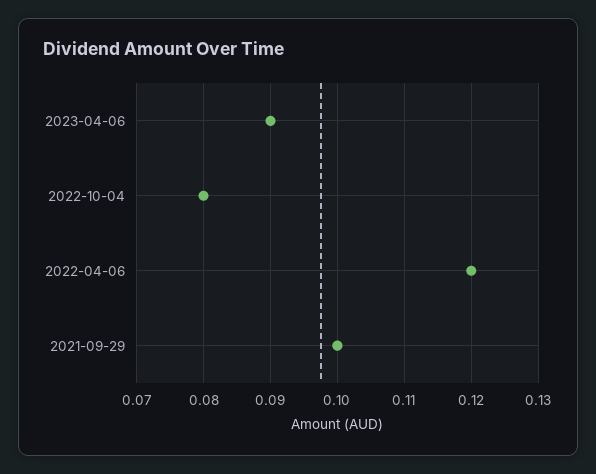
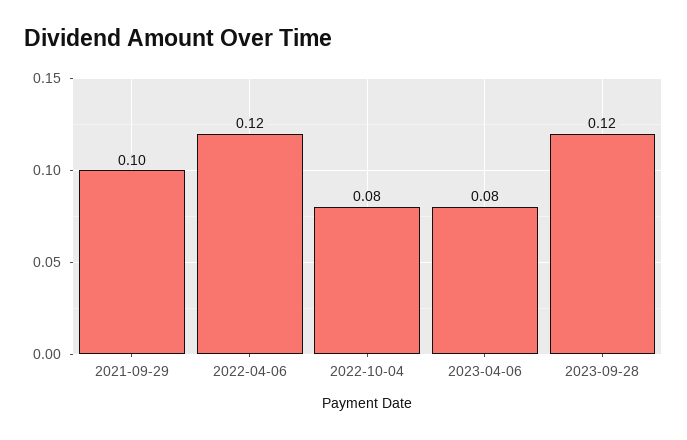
2023-04-06: 0.09 -> 0.08
2023-09-28: none -> 0.12

